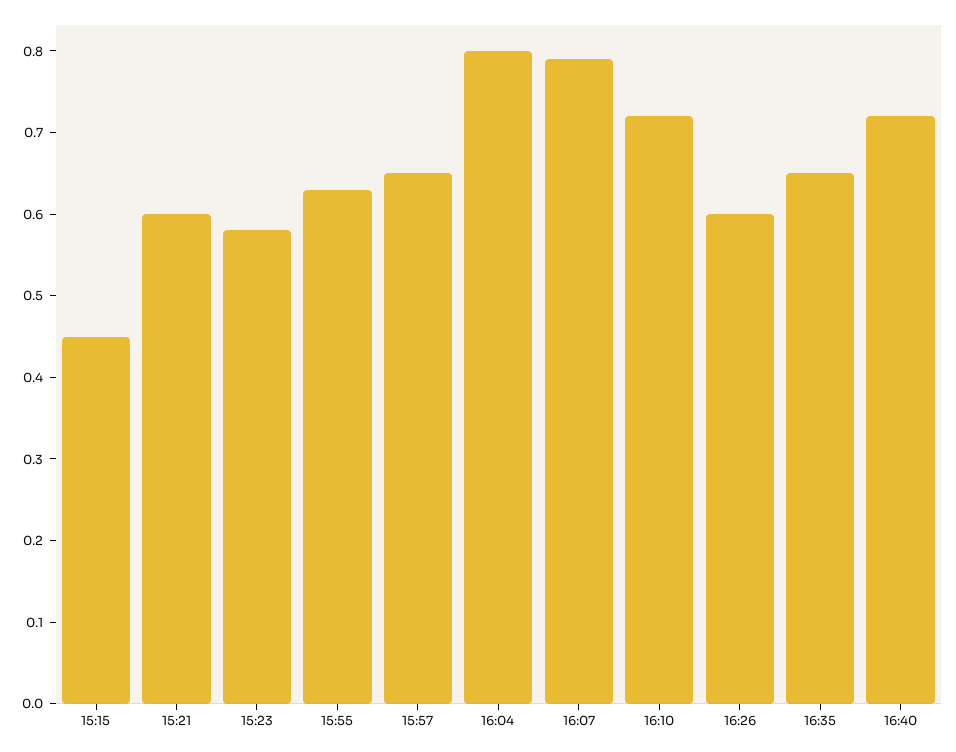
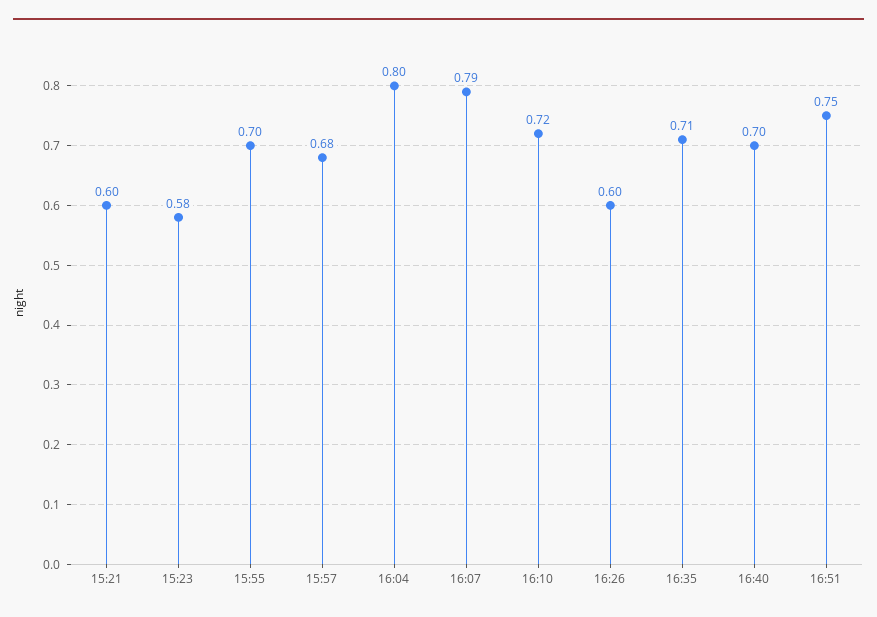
15:15: 0.45 -> none
15:55: 0.63 -> 0.7
15:57: 0.65 -> 0.68
16:35: 0.65 -> 0.71
16:40: 0.72 -> 0.7
16:51: none -> 0.75

